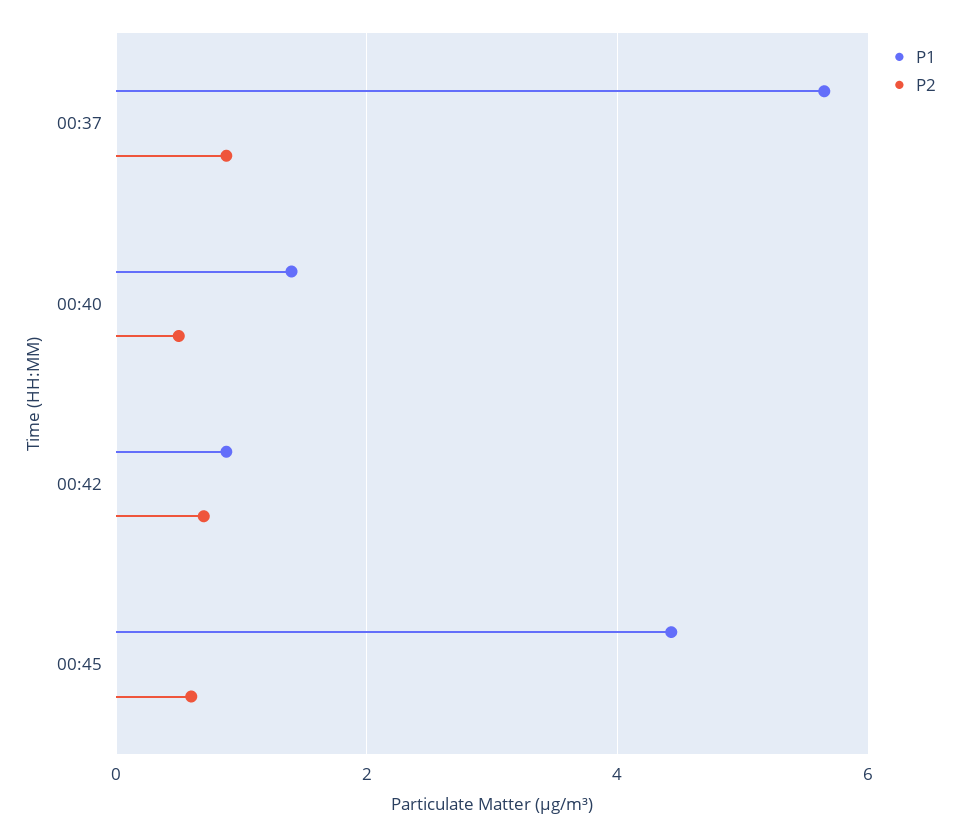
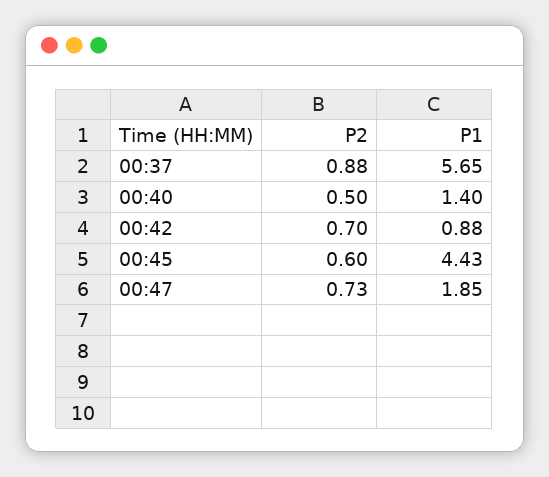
P2, 00:47: none -> 0.73
P1, 00:47: none -> 1.85

